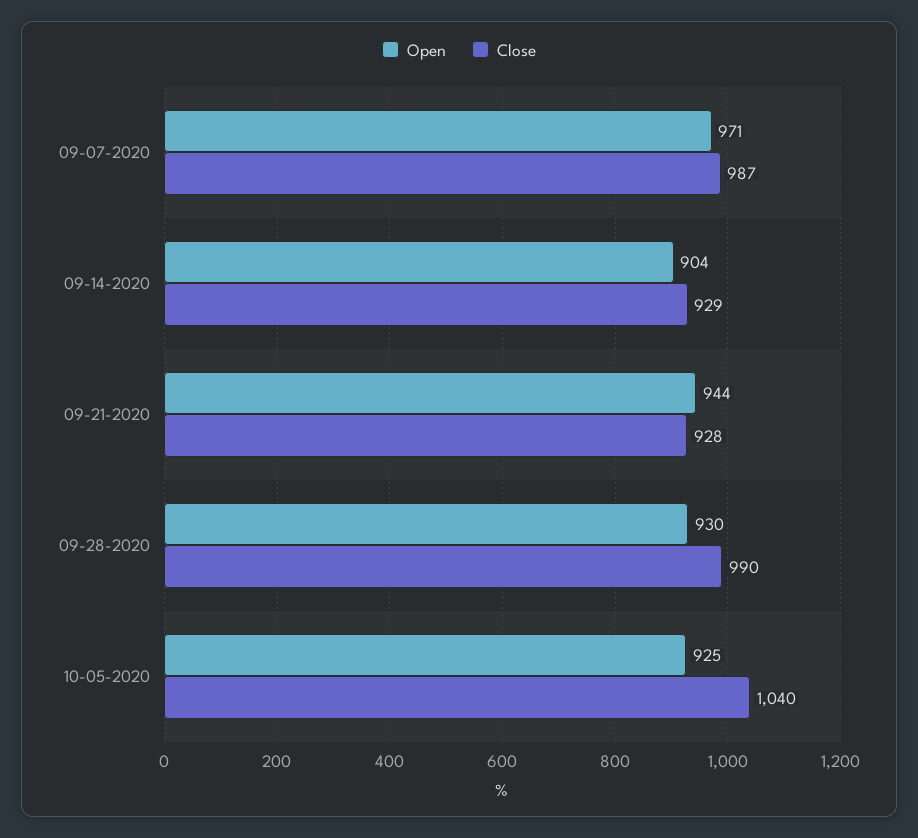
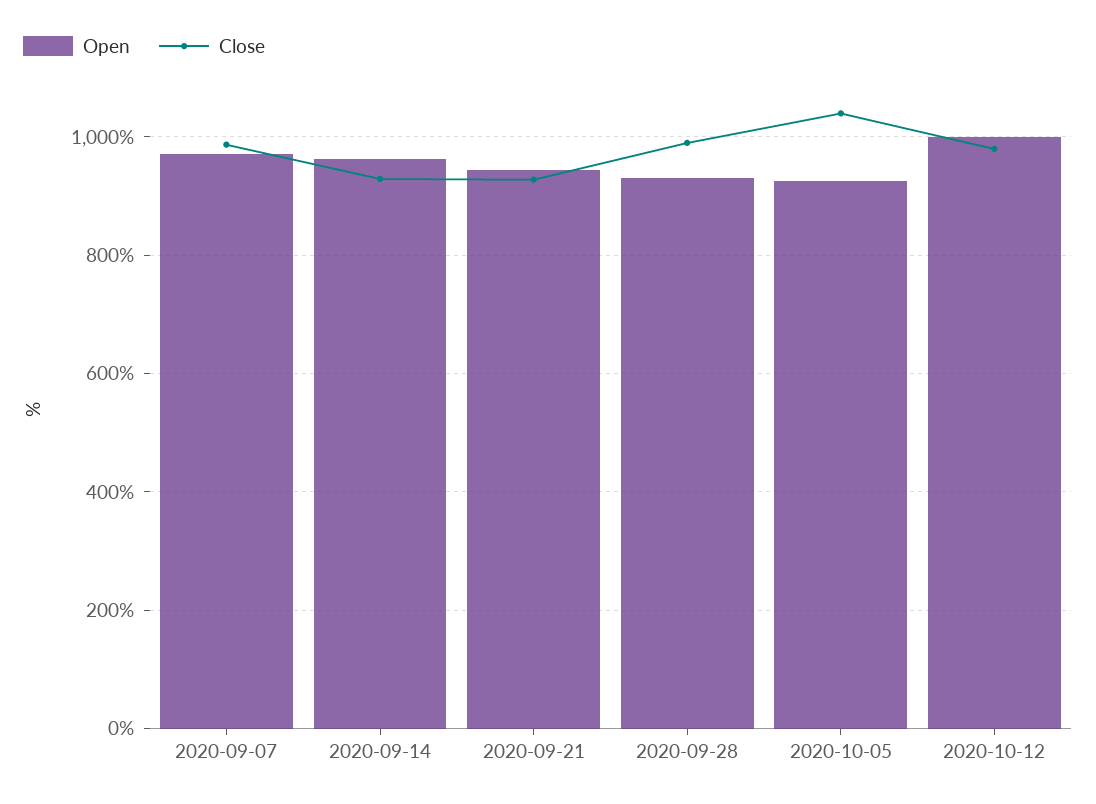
Open, 09-14-2020: 904 -> 960
Open, 2020-10-12: none -> 1000
Close, 2020-10-12: none -> 980

